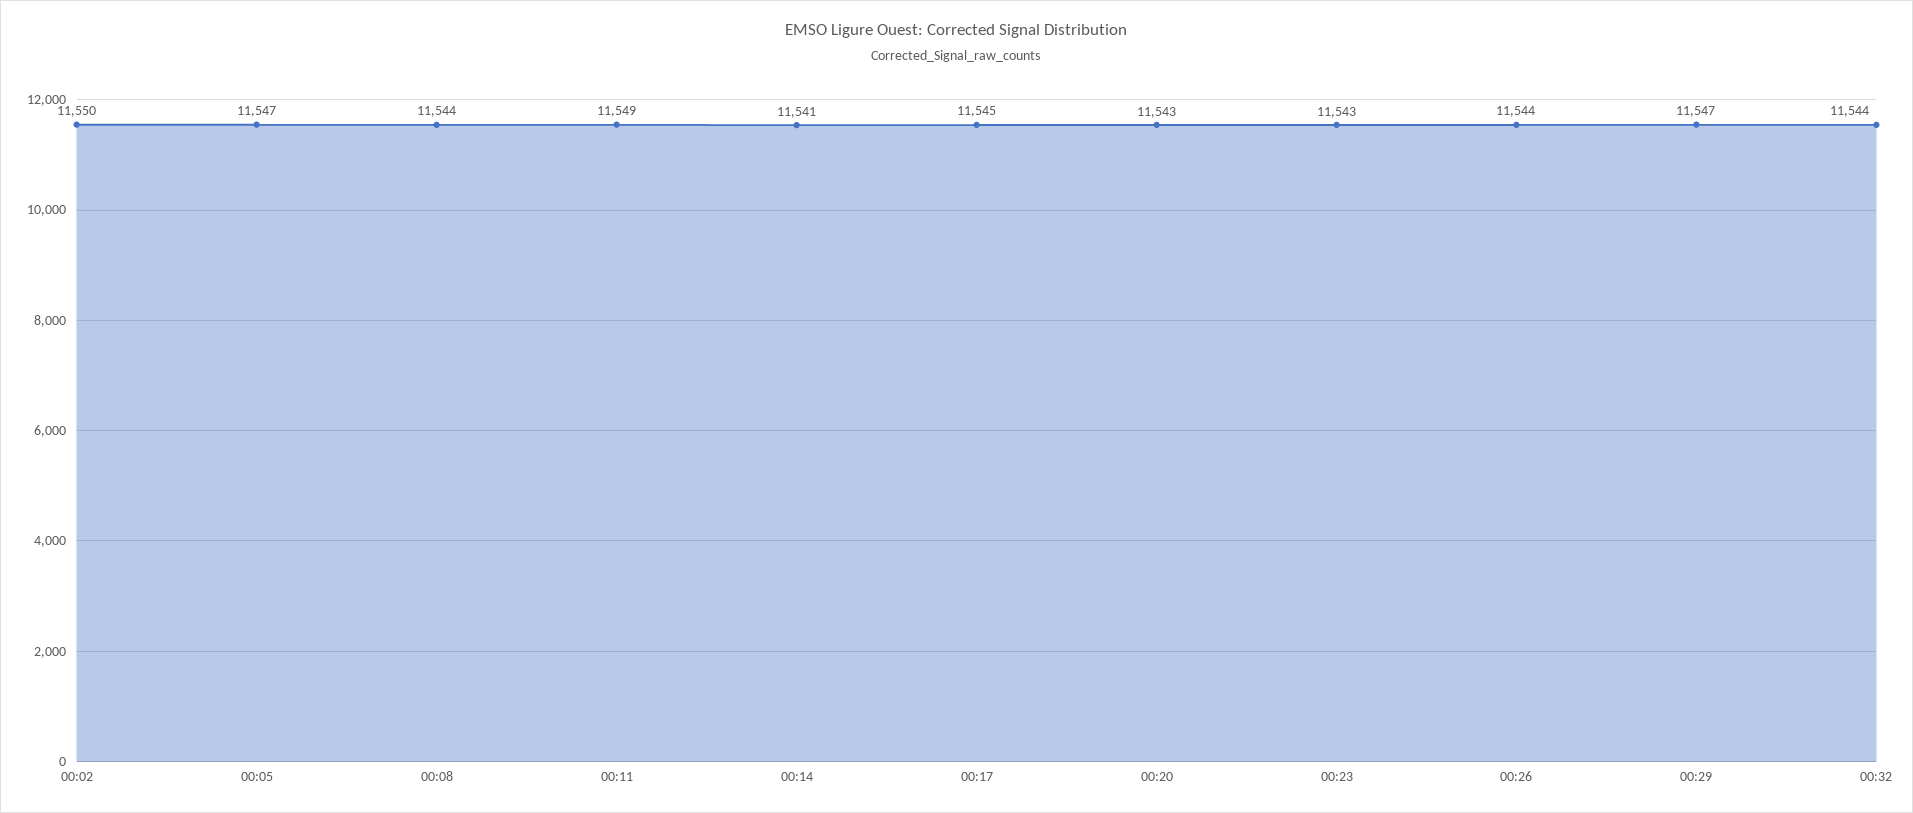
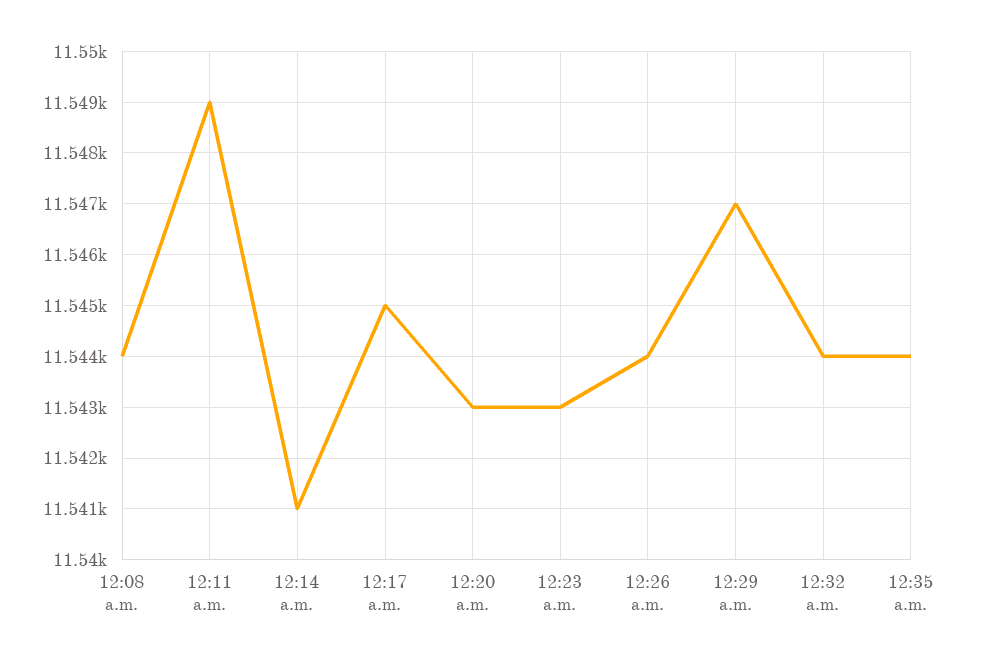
00:02: 11550 -> none
00:05: 11547 -> none
12:35 a.m.: none -> 11544

